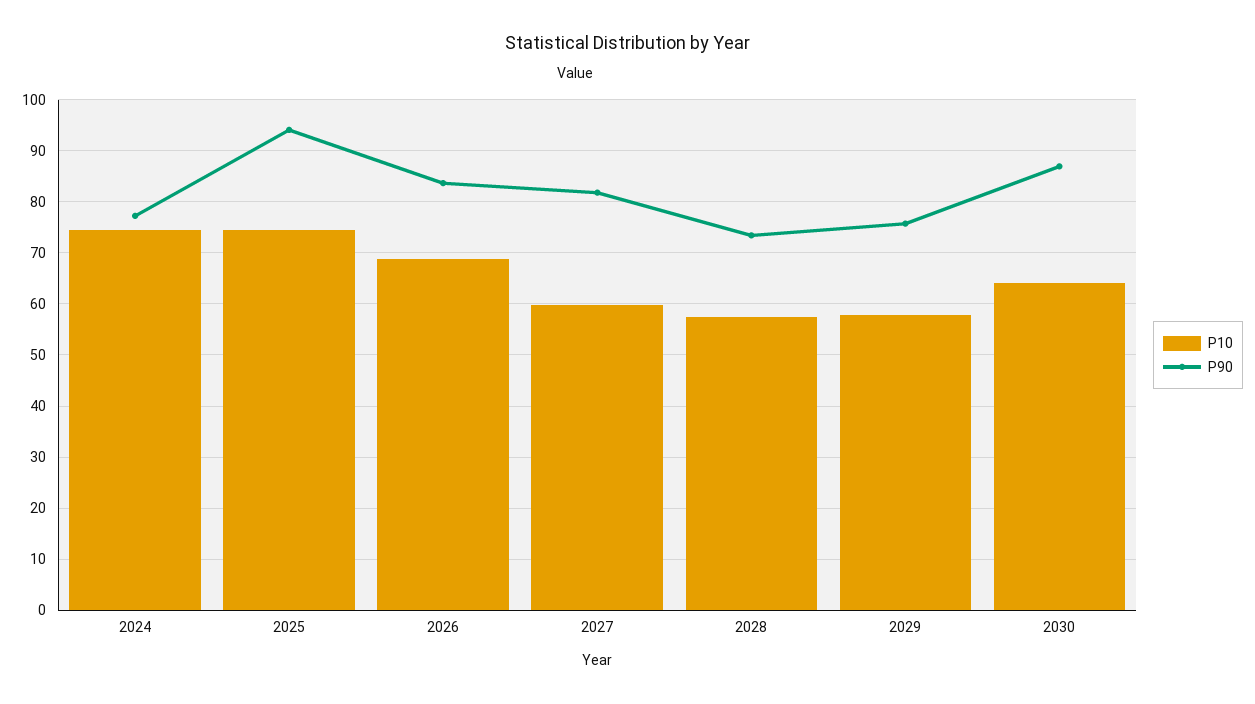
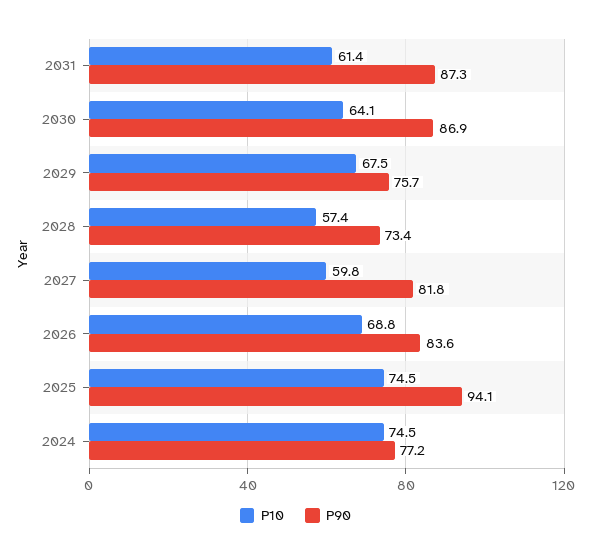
P10, 2029: 58 -> 67.5
P10, 2031: none -> 61.4
P90, 2031: none -> 87.3

